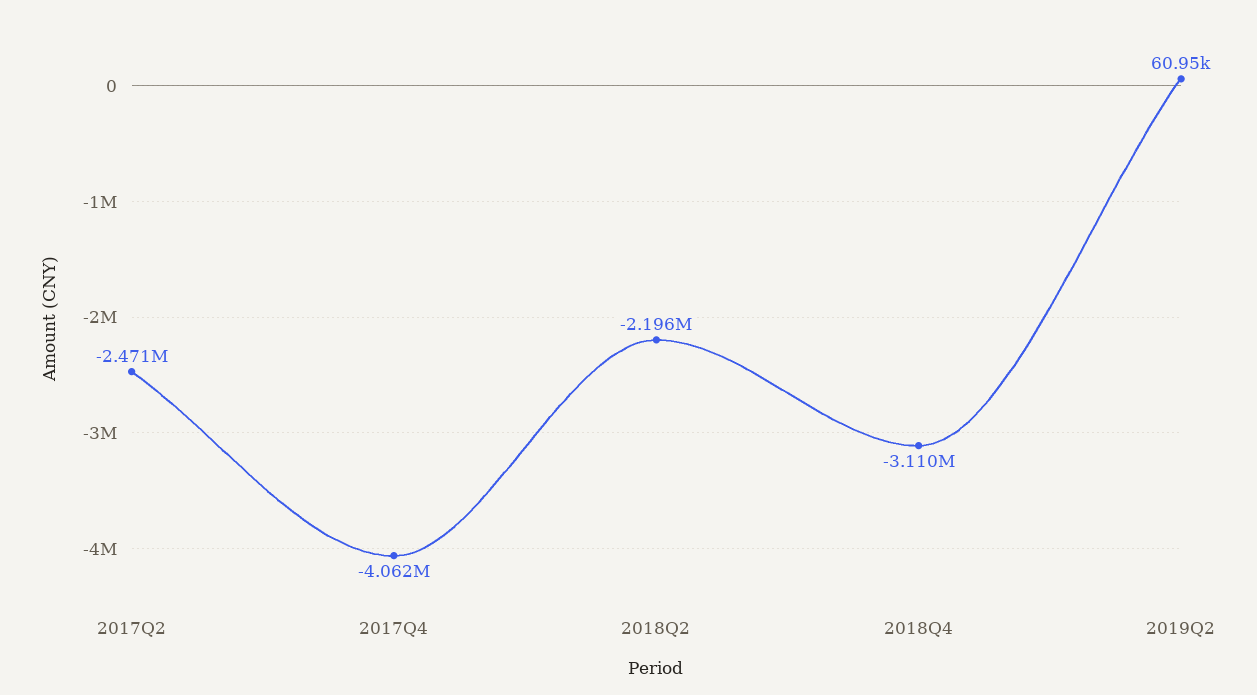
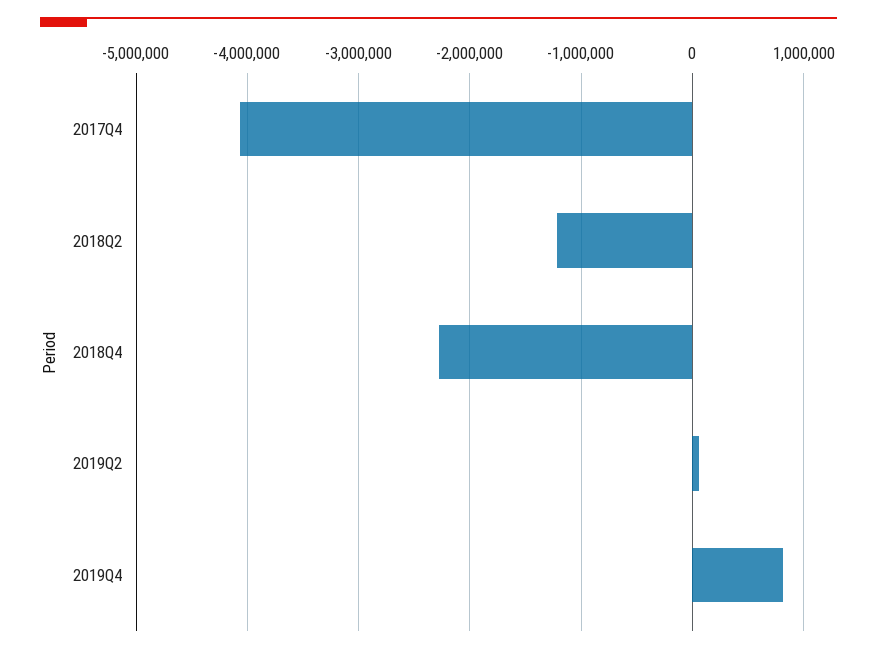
2017Q2: -2471000 -> none
2018Q2: -2196000 -> -1200000
2018Q4: -3110000 -> -2300000
2019Q4: none -> 800000

